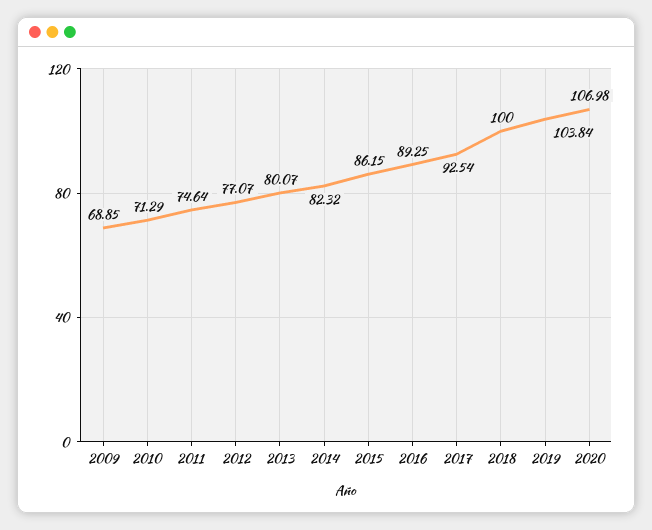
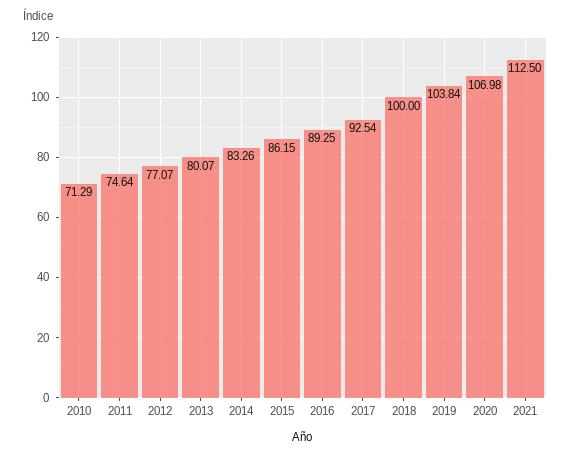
2009: 68.85 -> none
2014: 82.32 -> 83.26
2021: none -> 112.5

